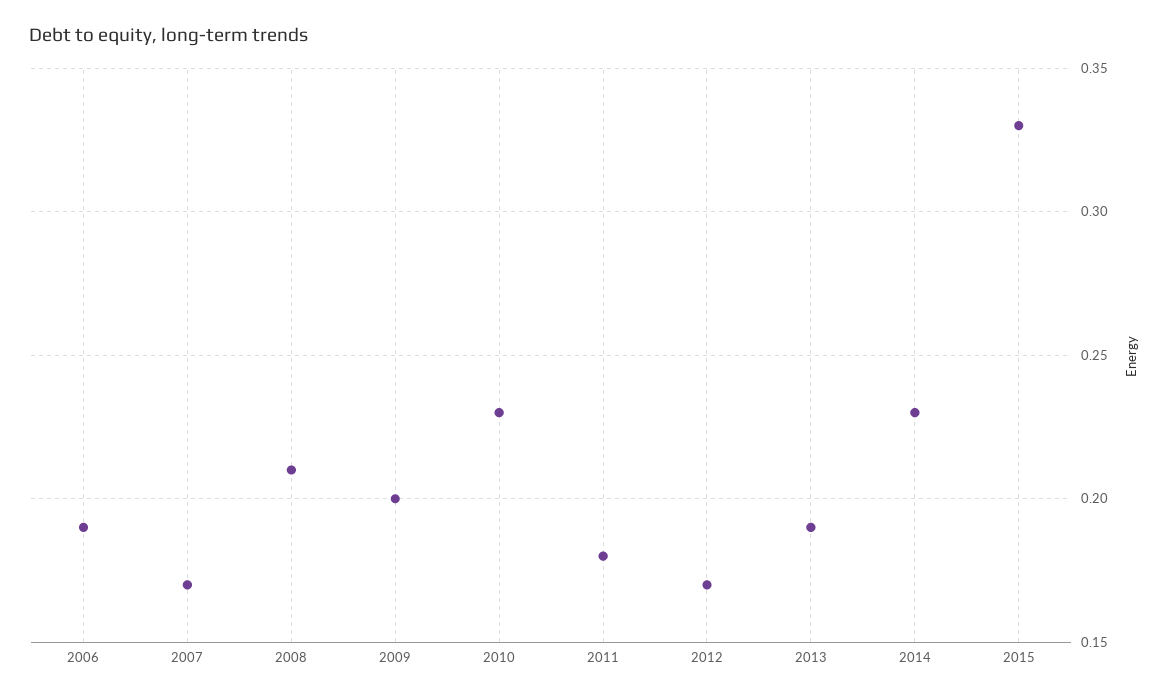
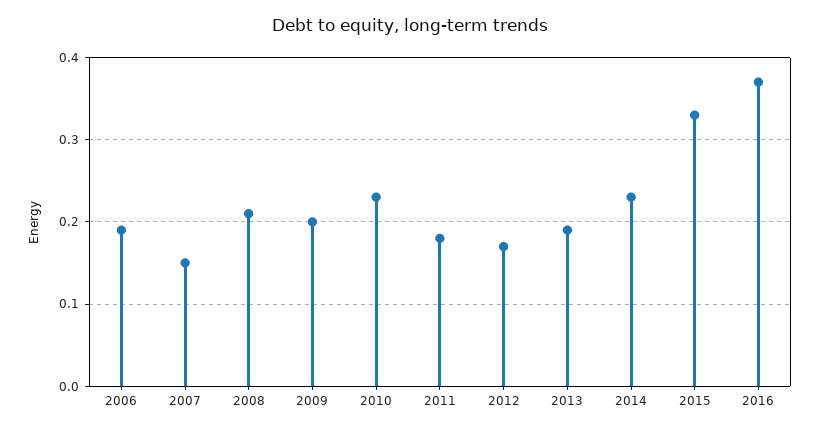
2007: 0.17 -> 0.15
2016: none -> 0.37

